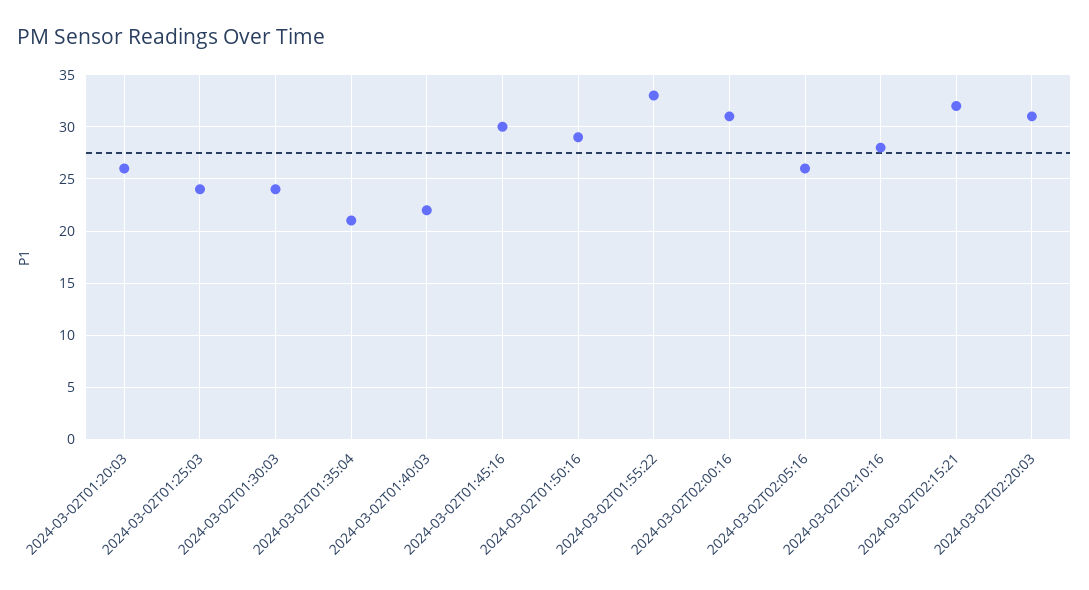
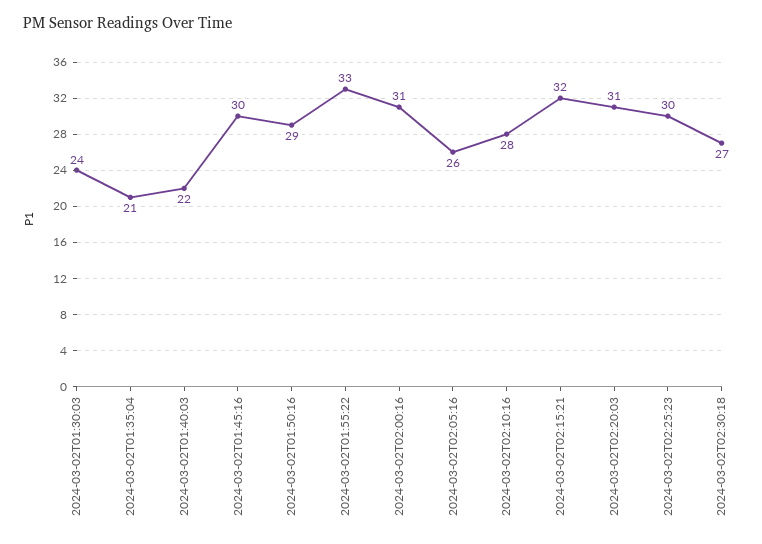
2024-03-02T01:20:03: 26 -> none
2024-03-02T01:25:03: 24 -> none
2024-03-02T02:25:23: none -> 30
2024-03-02T02:30:18: none -> 27

